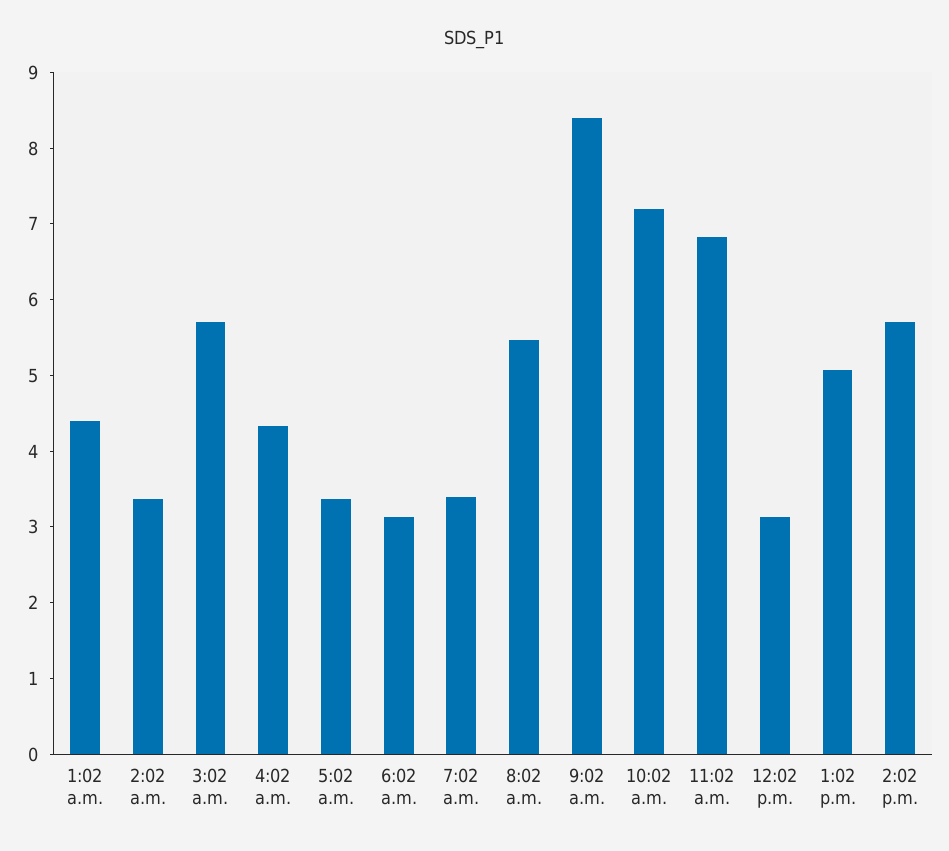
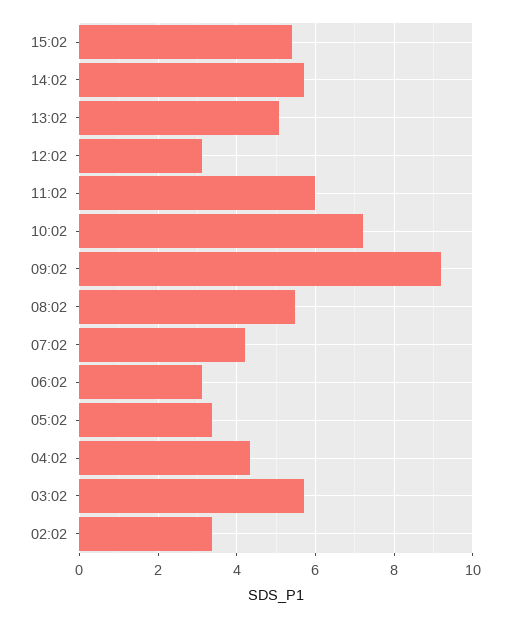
1:02 a.m.: 4.4 -> none
7:02 a.m.: 3.4 -> 4.2
9:02 a.m.: 8.4 -> 9.2
11:02 a.m.: 6.8 -> 6
15:02: none -> 5.4

